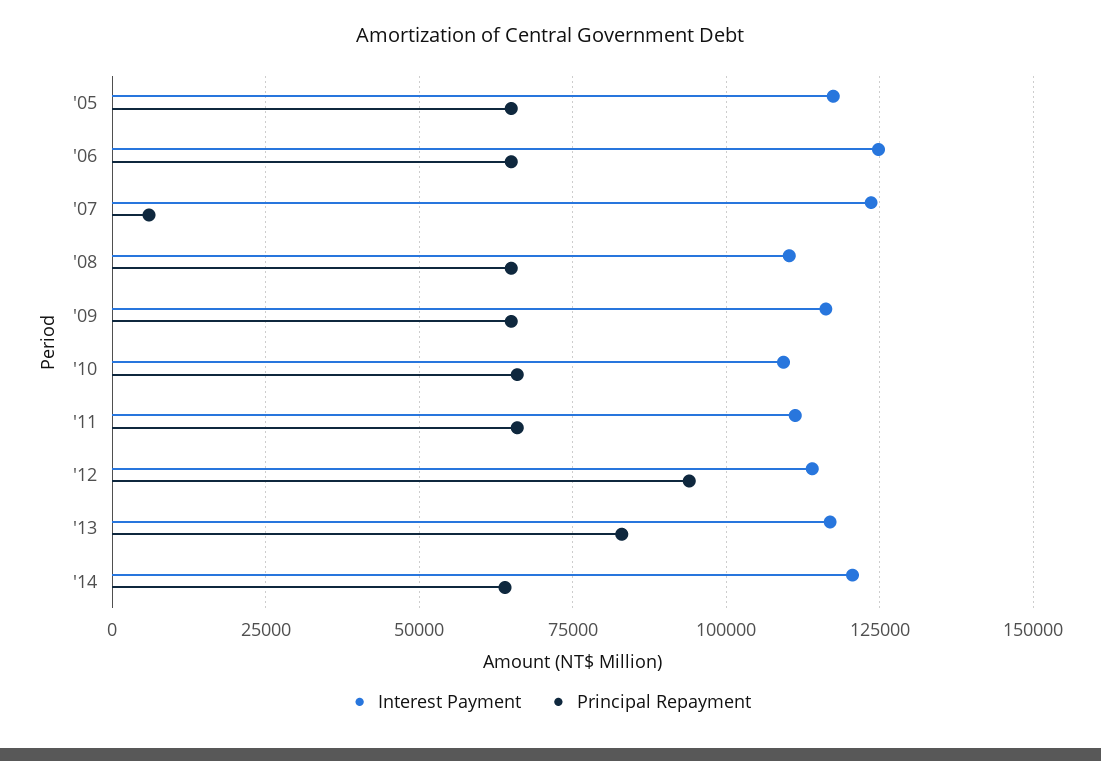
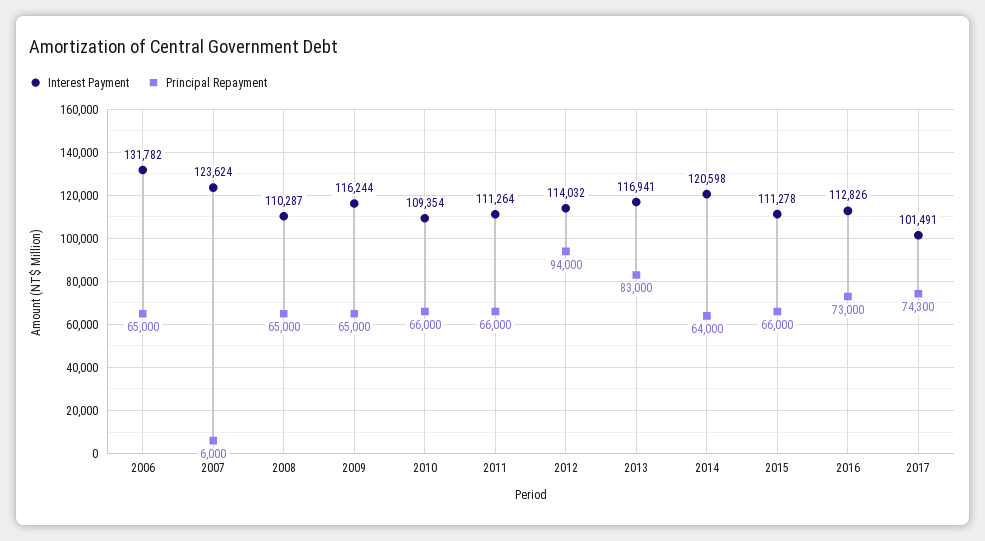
Interest Payment, '05: 117500 -> none
Principal Repayment, '05: 65000 -> none
Interest Payment, '06: 125000 -> 131782
Interest Payment, 2015: none -> 111278
Principal Repayment, 2015: none -> 66000
Interest Payment, 2016: none -> 112826
Principal Repayment, 2016: none -> 73000
Interest Payment, 2017: none -> 101491
Principal Repayment, 2017: none -> 74300

